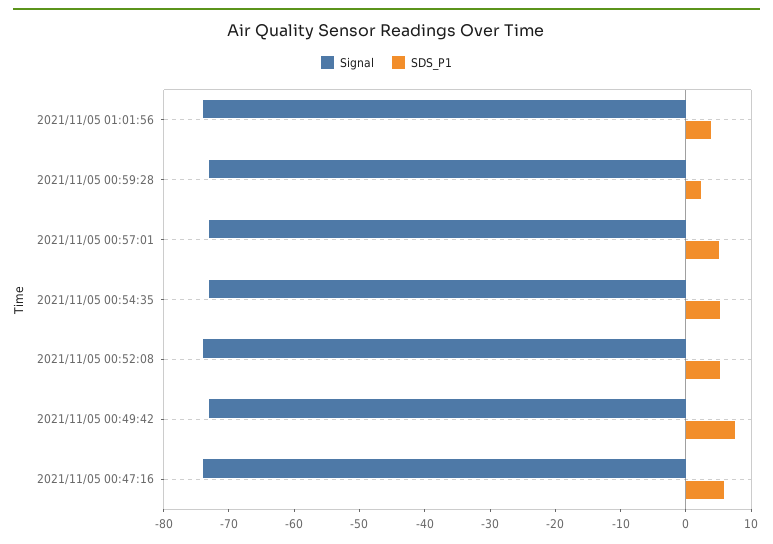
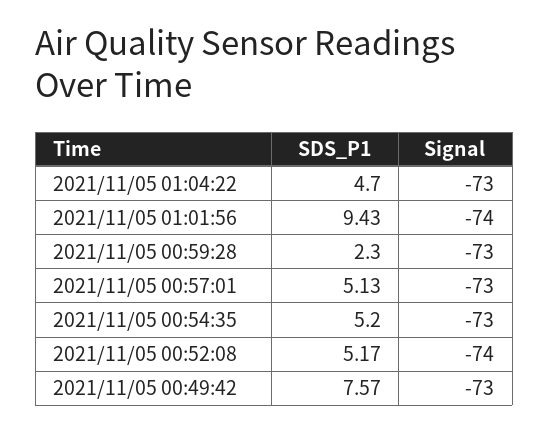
SDS_P1, 2021/11/05 01:01:56: 4 -> 9.43
Signal, 2021/11/05 00:47:16: -74 -> none
SDS_P1, 2021/11/05 00:47:16: 6 -> none
SDS_P1, 2021/11/05 01:04:22: none -> 4.7
Signal, 2021/11/05 01:04:22: none -> -73

